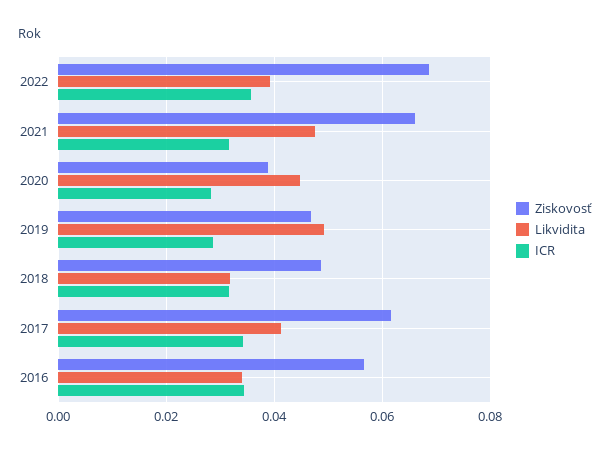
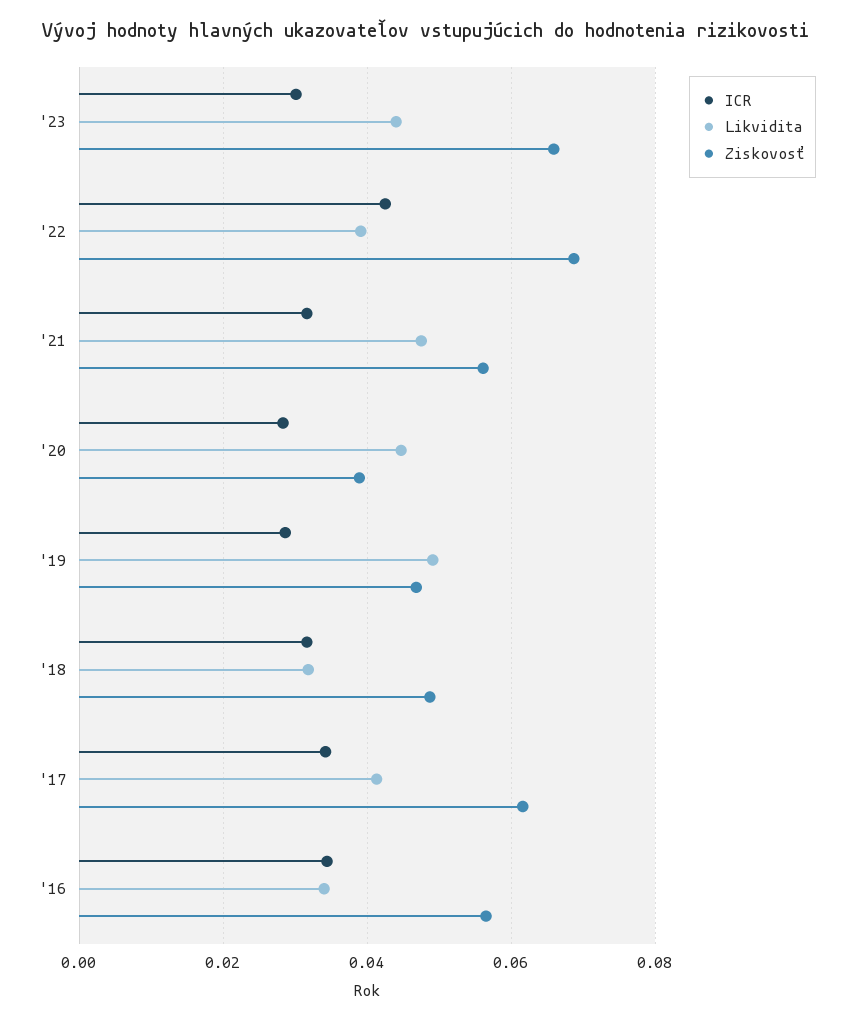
ICR, 2022: 0.036 -> 0.042
Ziskovosť, 2021: 0.066 -> 0.056
ICR, '23: none -> 0.03
Likvidita, '23: none -> 0.044
Ziskovosť, '23: none -> 0.066

